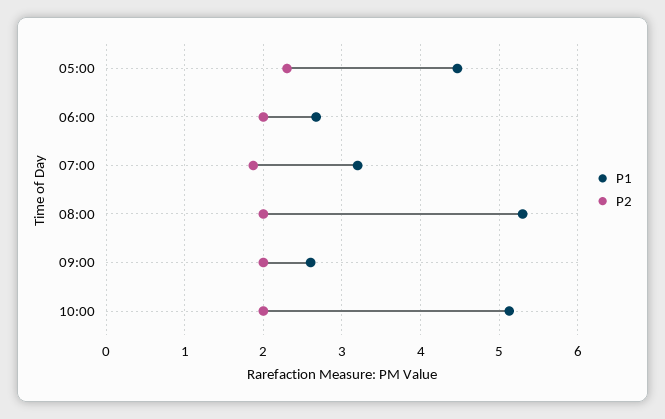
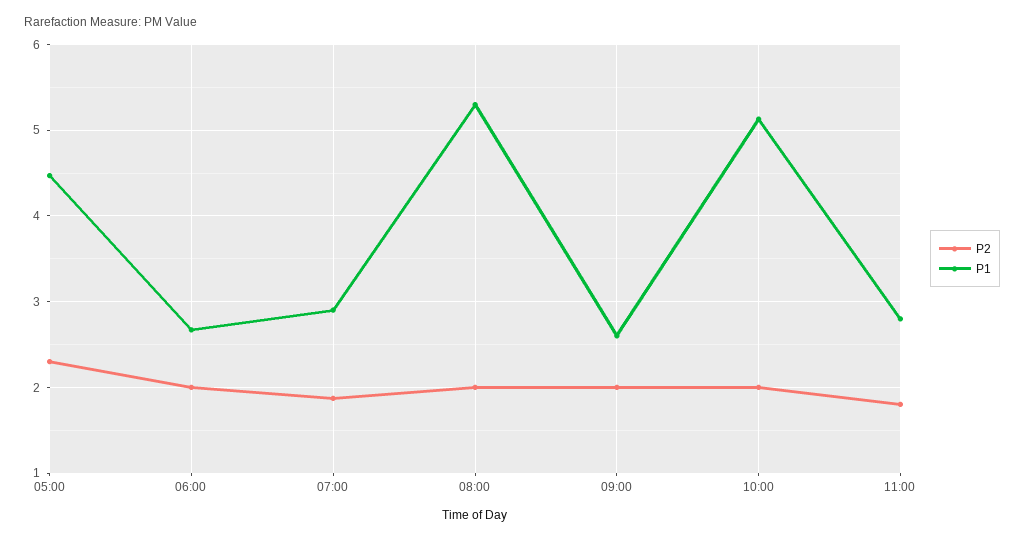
P1, 07:00: 3.2 -> 2.9
P2, 11:00: none -> 1.8
P1, 11:00: none -> 2.8

